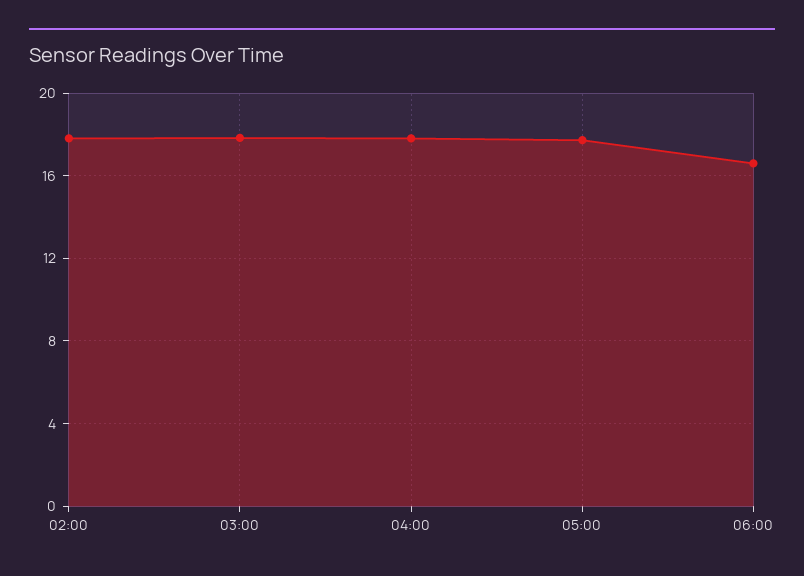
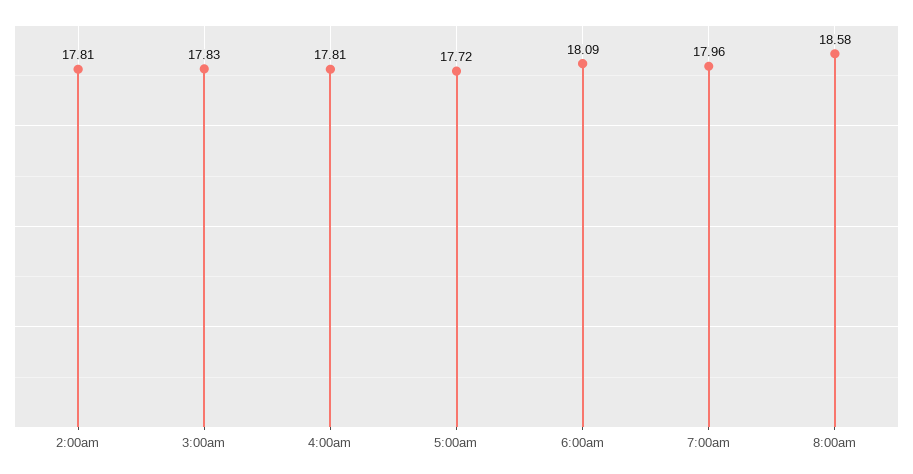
06:00: 16.5 -> 18.09
7:00am: none -> 17.96
8:00am: none -> 18.58

